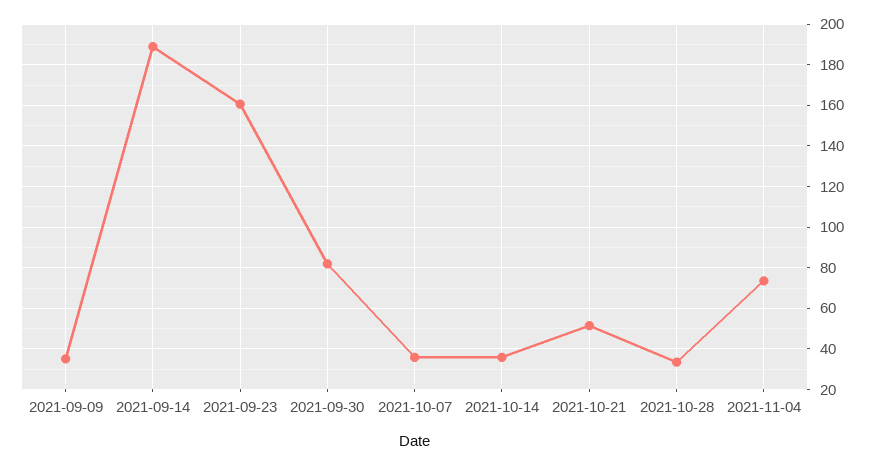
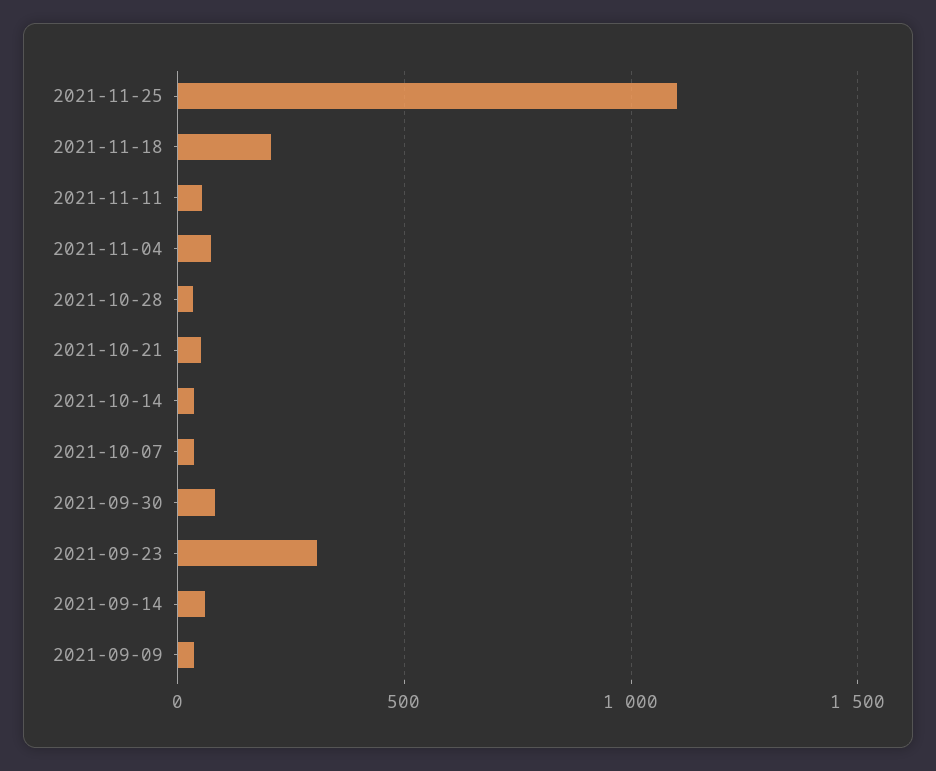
2021-09-14: 190 -> 50
2021-09-23: 160 -> 300
2021-11-25: none -> 1100
2021-11-18: none -> 200
2021-11-11: none -> 50

